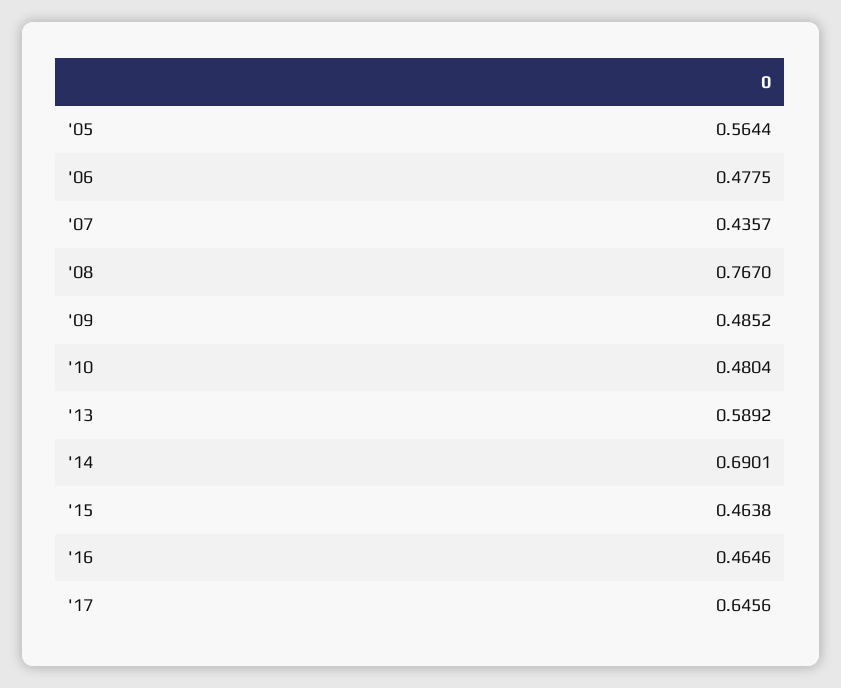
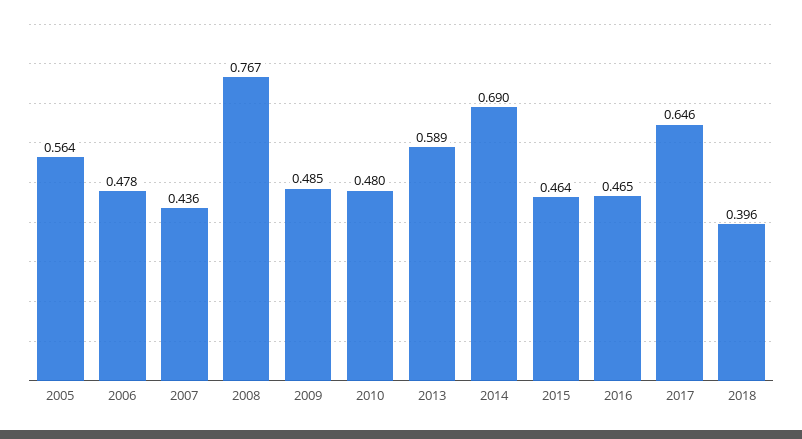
2018: none -> 0.396

